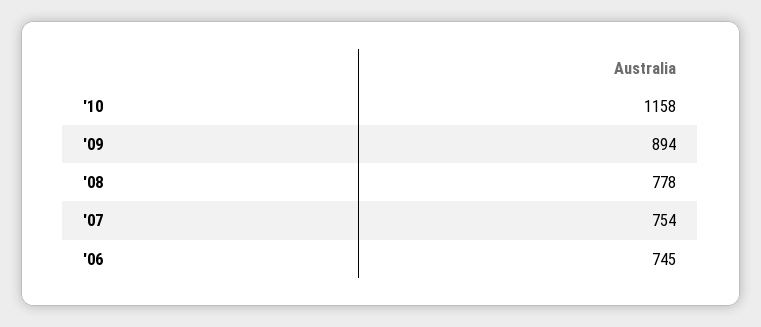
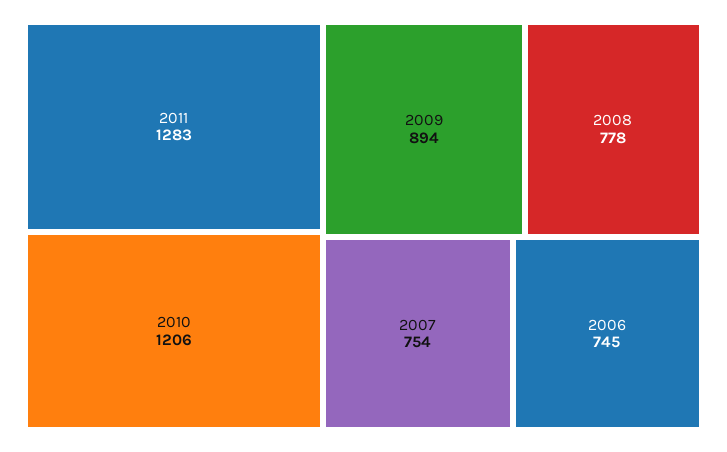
'10: 1158 -> 1206
2011: none -> 1283

